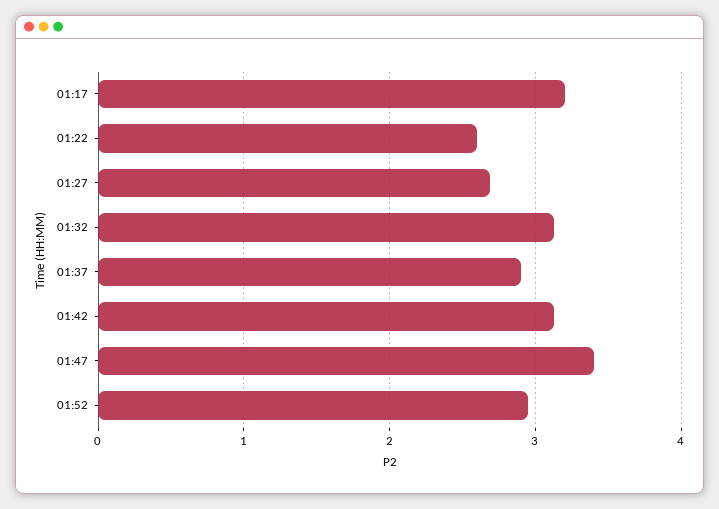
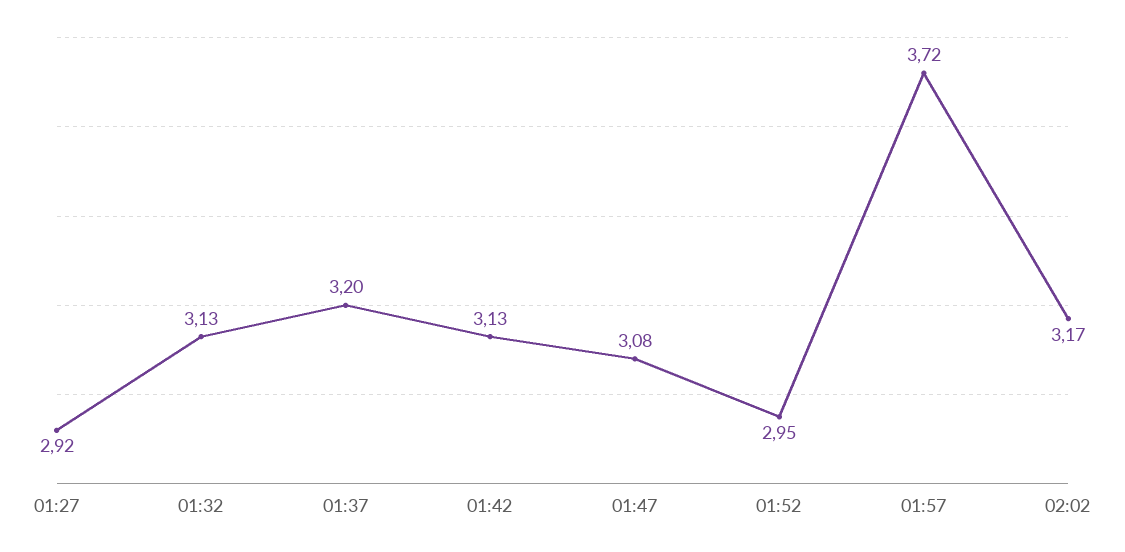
01:17: 3.2 -> none
01:22: 2.6 -> none
01:27: 2.7 -> 2.92
01:37: 2.9 -> 3.2
01:47: 3.4 -> 3.08
01:57: none -> 3.72
02:02: none -> 3.17

